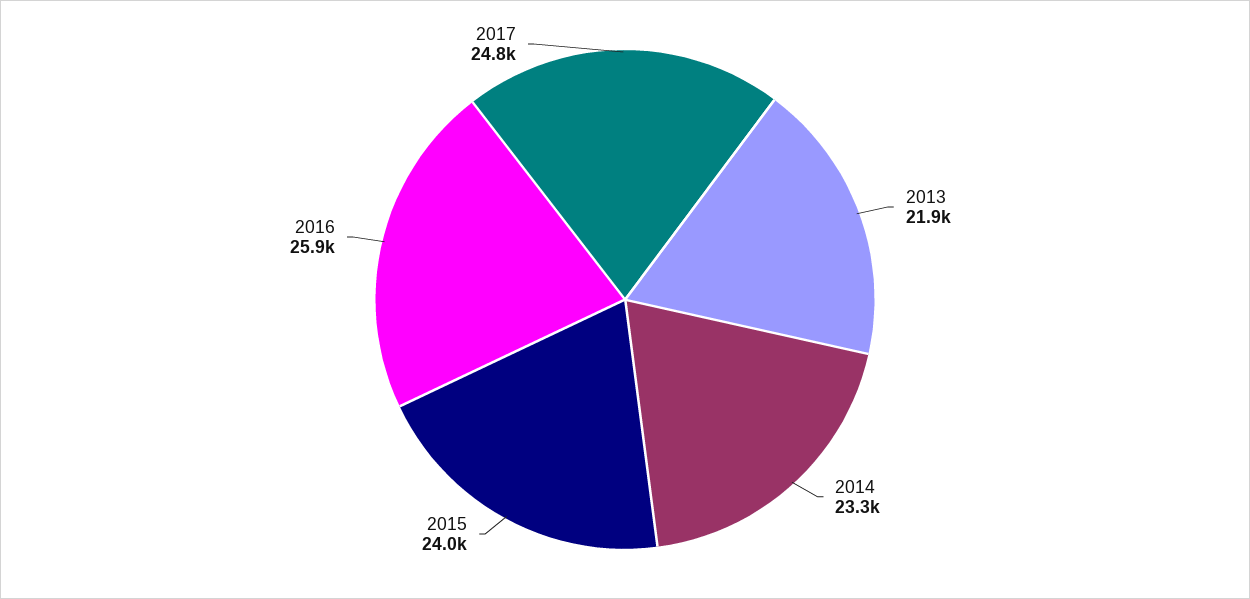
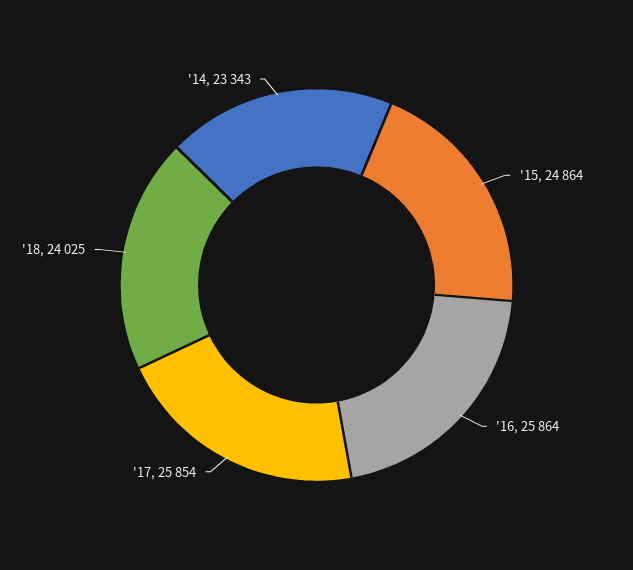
2013: 21900 -> none
2015: 24000 -> 24864
2017: 24800 -> 25854
'18: none -> 24025

